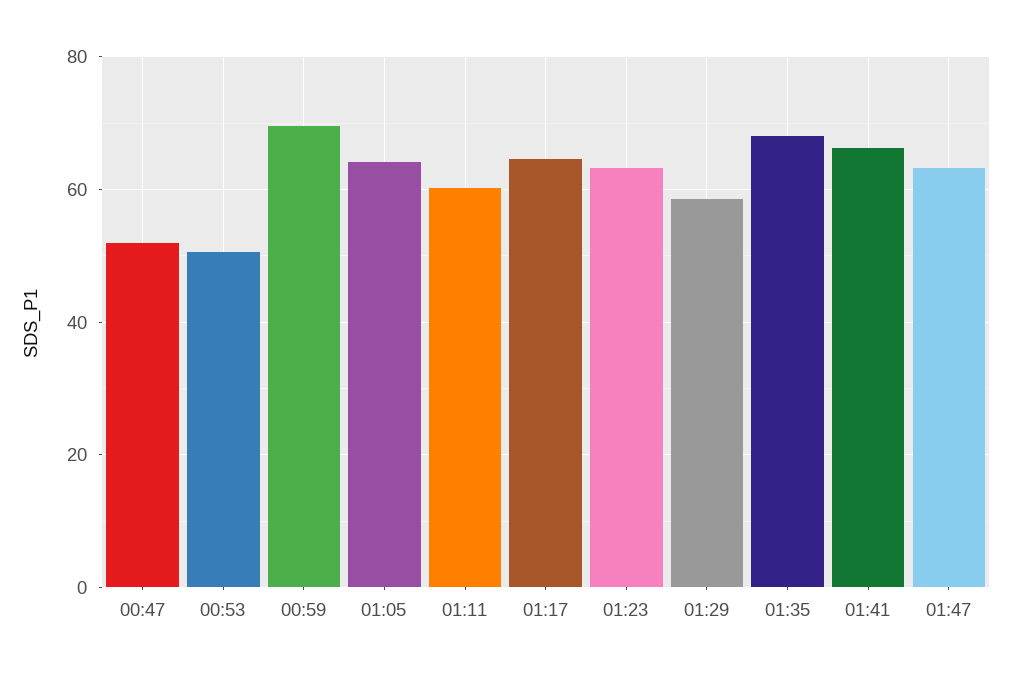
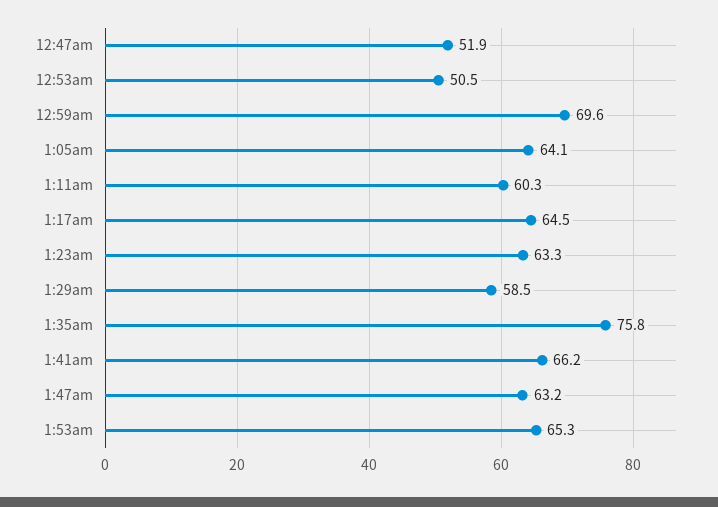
01:35: 68 -> 75.8
1:53am: none -> 65.3

